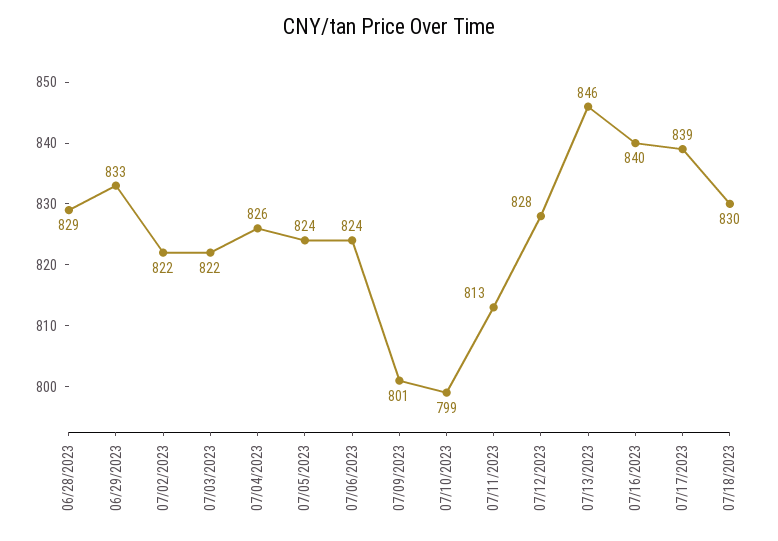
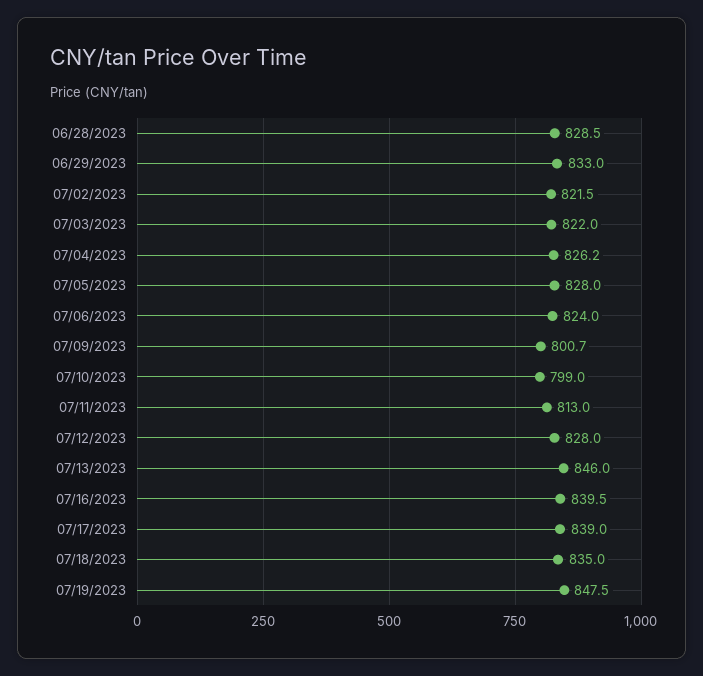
07/05/2023: 824 -> 828
07/18/2023: 830 -> 835
07/19/2023: none -> 847.5

